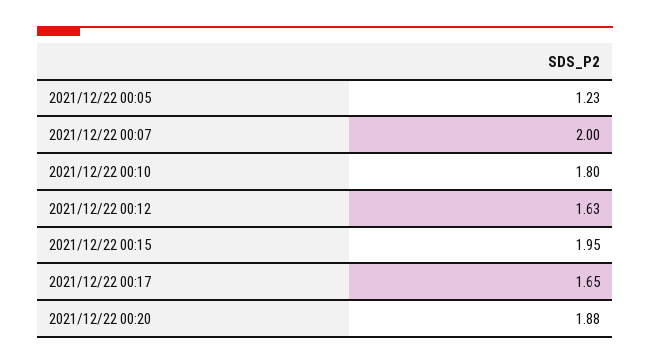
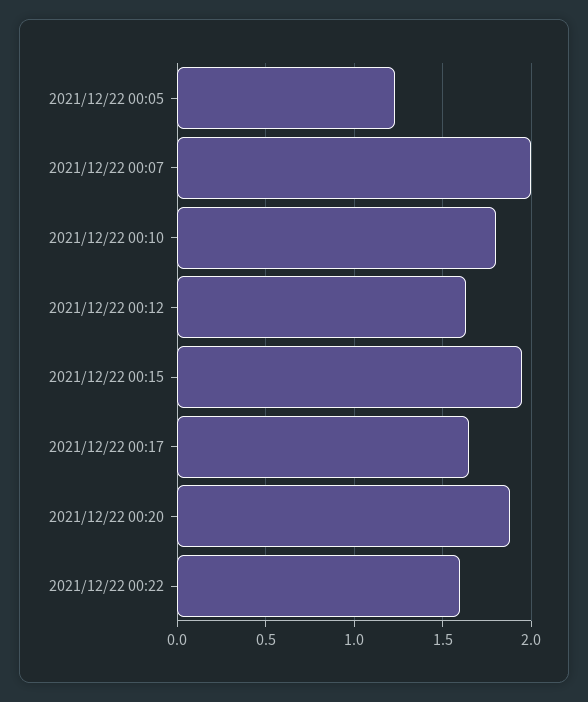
2021/12/22 00:22: none -> 1.6

